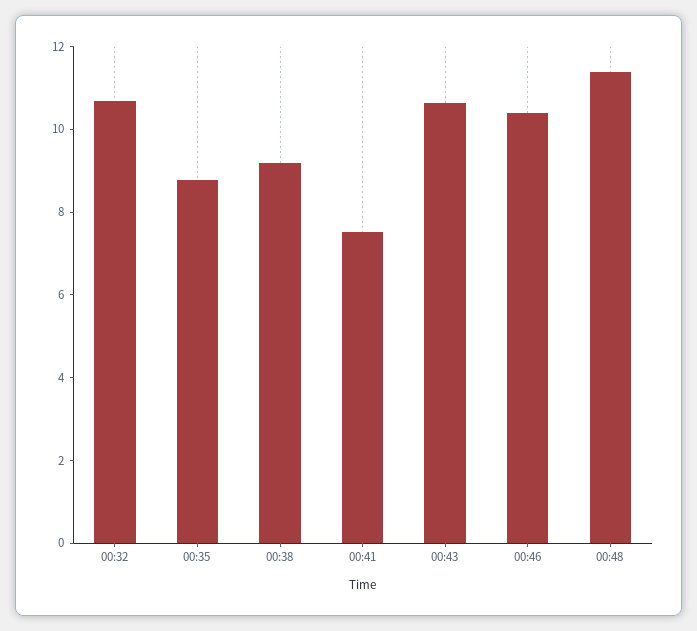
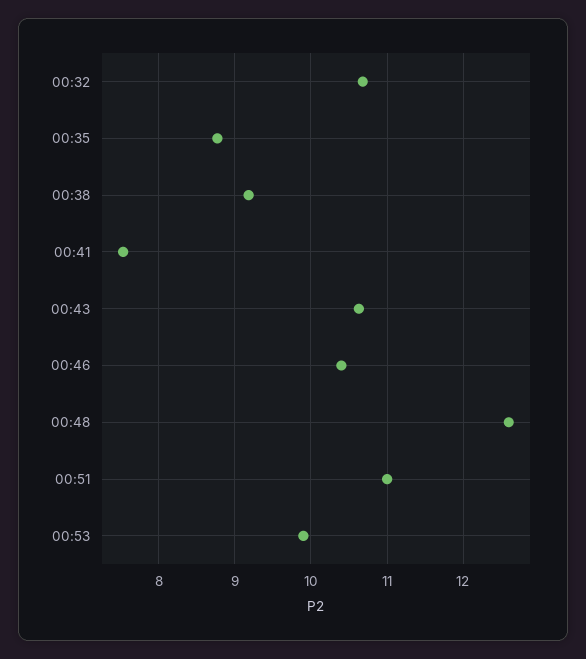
00:48: 11.5 -> 12.6
00:51: none -> 11
00:53: none -> 9.9

